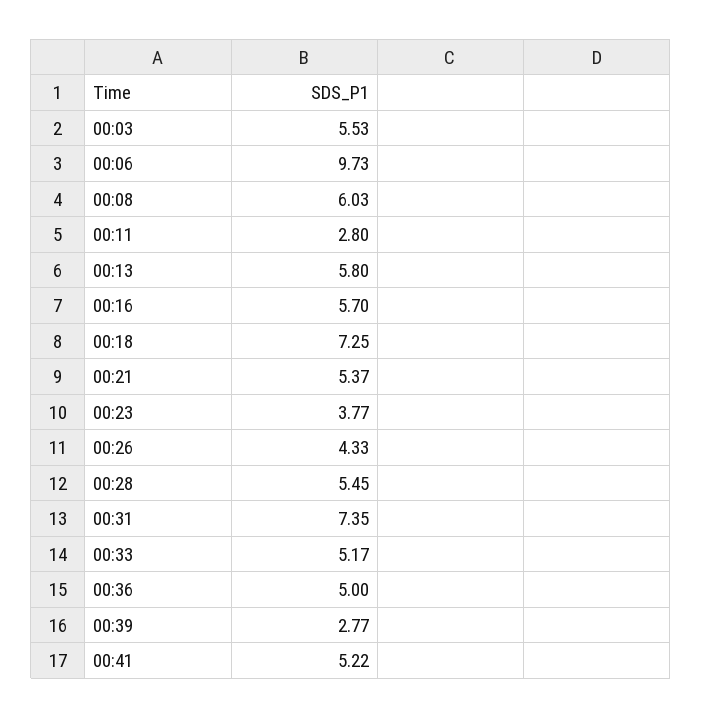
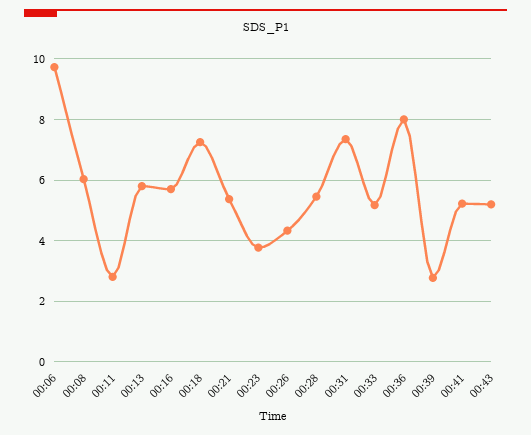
00:03: 5.53 -> none
00:36: 5 -> 8
00:43: none -> 5.2

